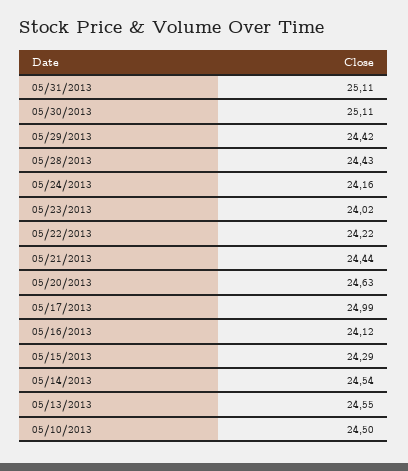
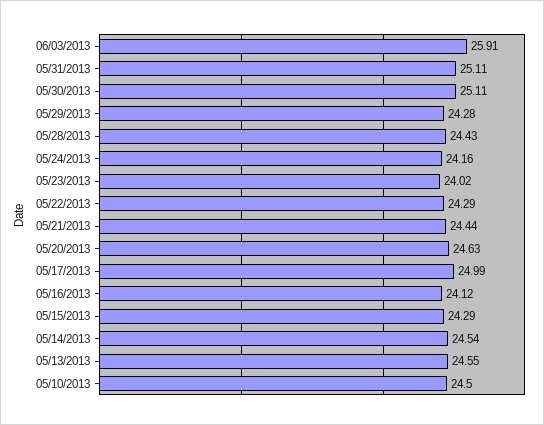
05/29/2013: 24.42 -> 24.28
05/22/2013: 24.22 -> 24.29
06/03/2013: none -> 25.91

